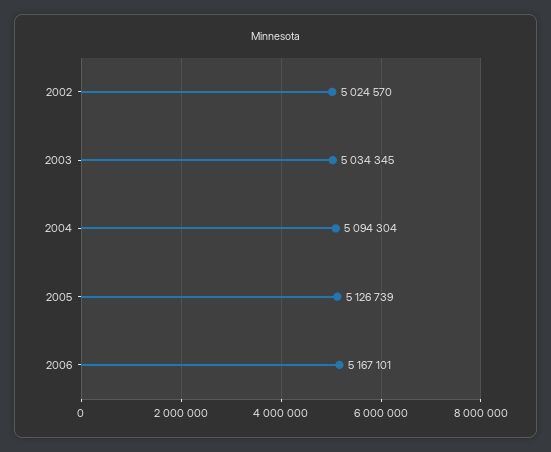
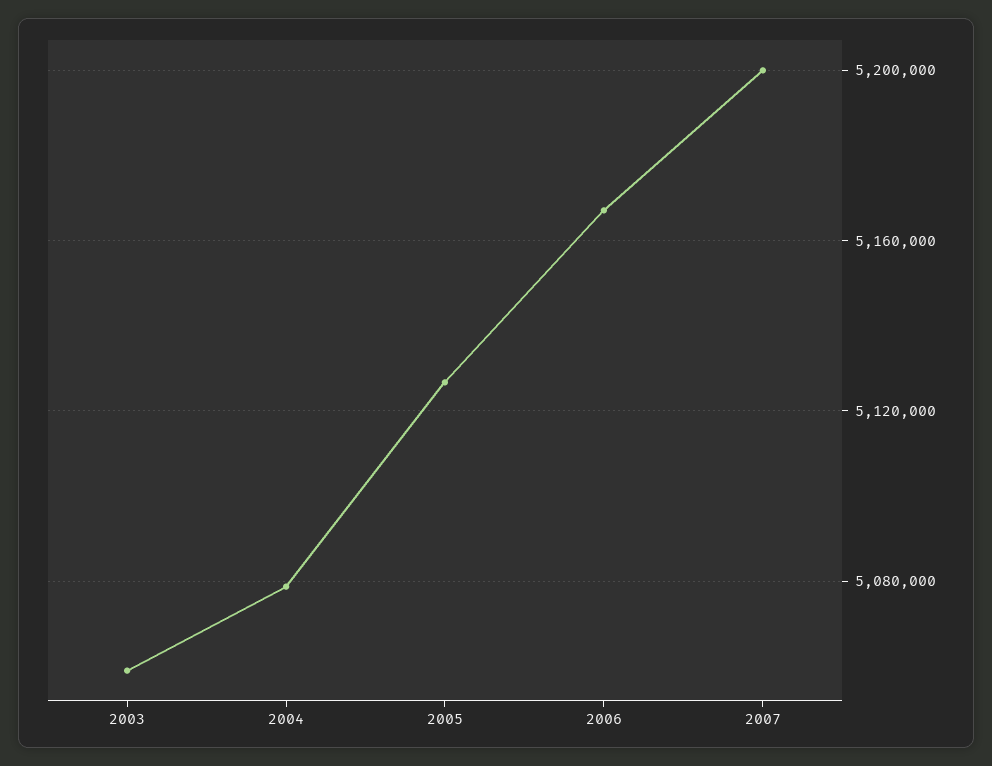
2002: 5024570 -> none
2003: 5034345 -> 5060000
2004: 5094304 -> 5080000
2007: none -> 5200000

